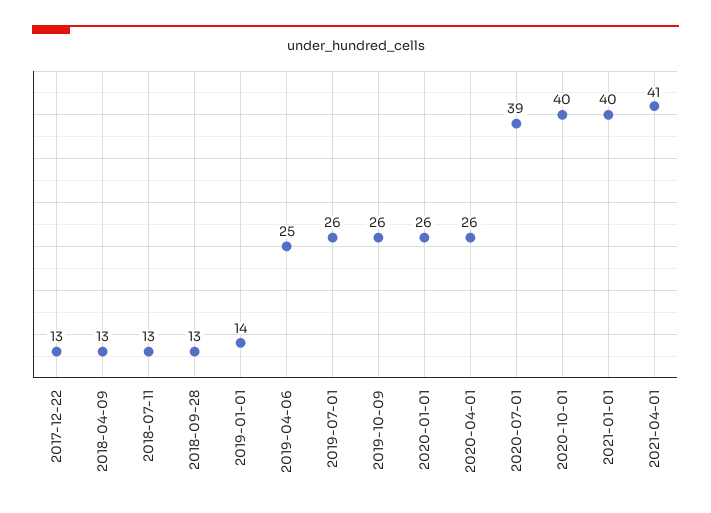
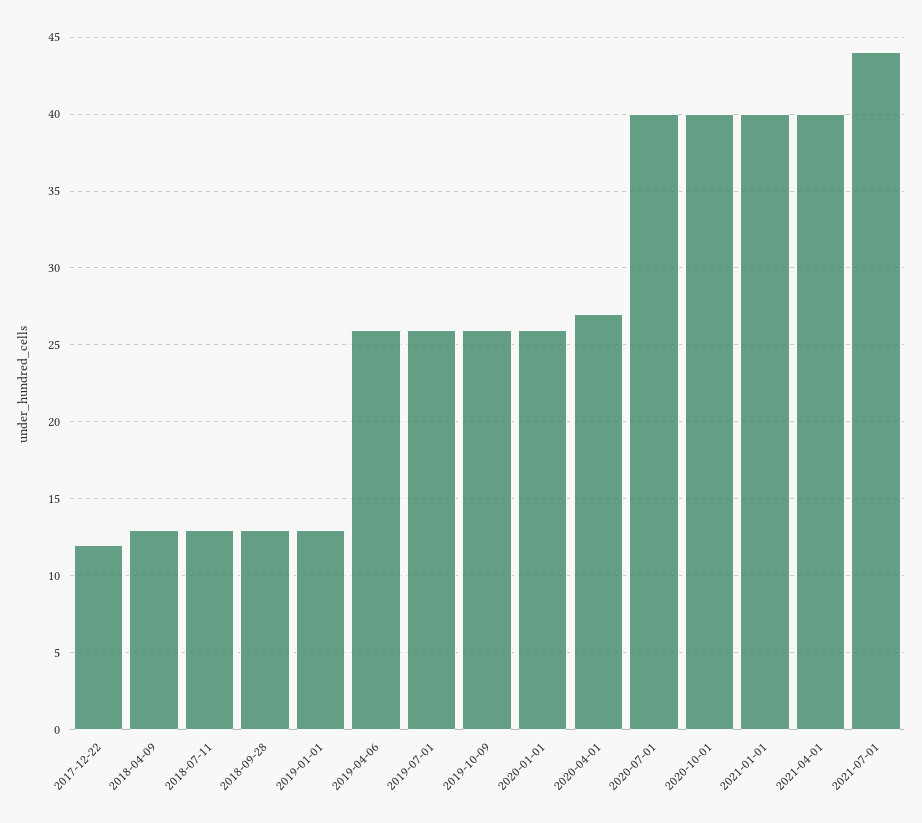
2017-12-22: 13 -> 12
2019-01-01: 14 -> 13
2019-04-06: 25 -> 26
2020-04-01: 26 -> 27
2020-07-01: 39 -> 40
2021-04-01: 41 -> 40
2021-07-01: none -> 44

